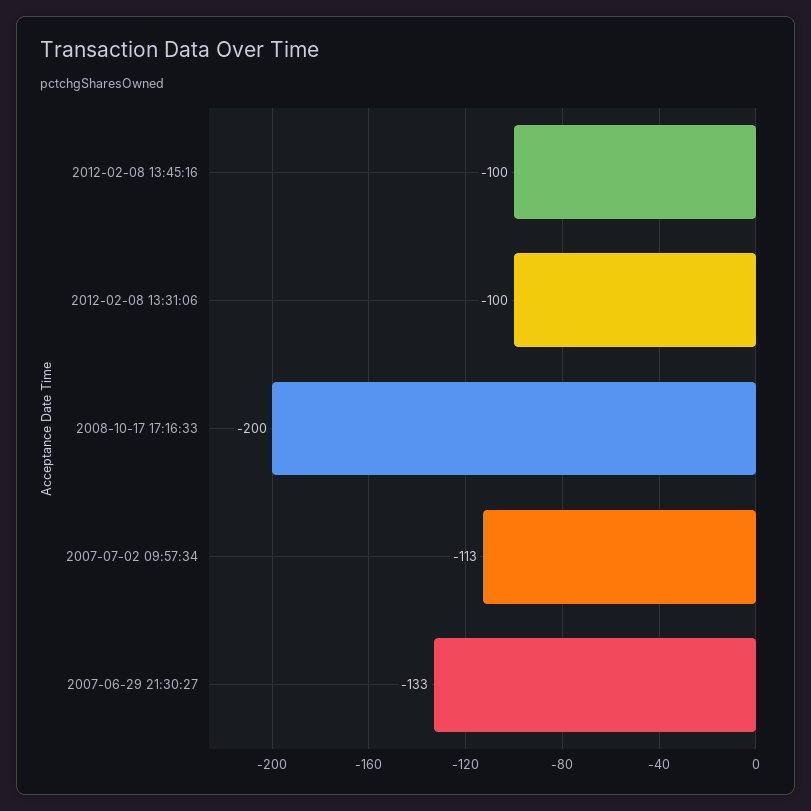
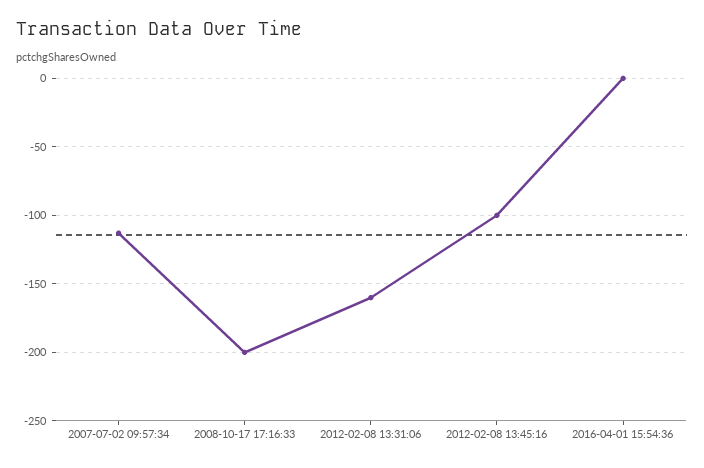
2012-02-08 13:31:06: -100 -> -160
2007-06-29 21:30:27: -133 -> none
2016-04-01 15:54:36: none -> 0

